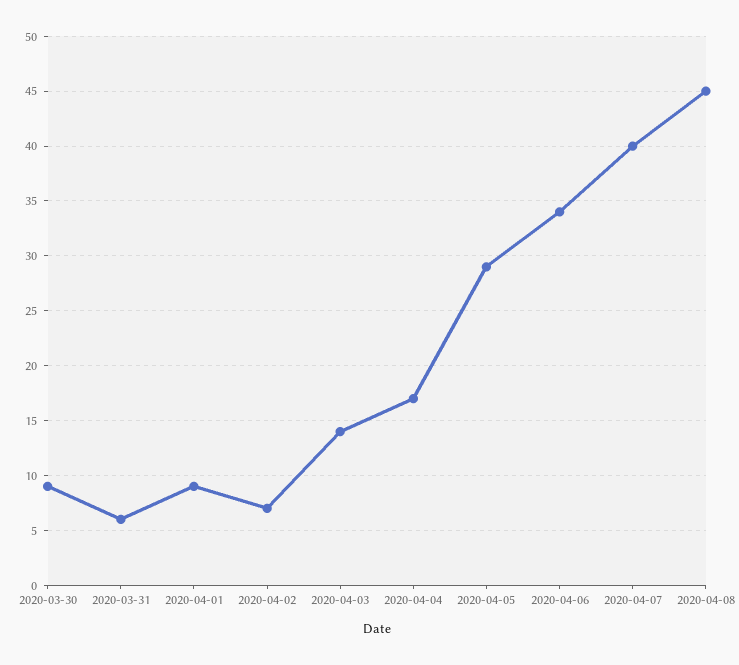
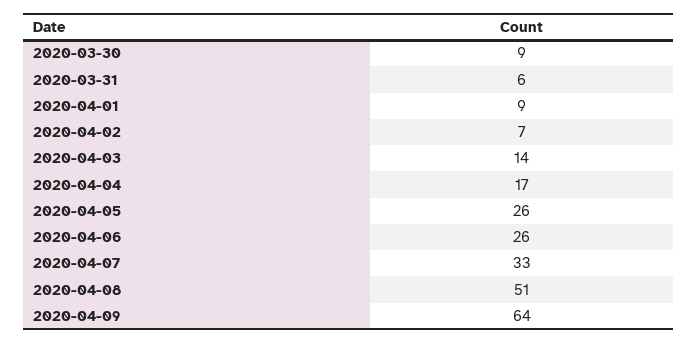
2020-04-05: 29 -> 26
2020-04-06: 34 -> 26
2020-04-07: 40 -> 33
2020-04-08: 45 -> 51
2020-04-09: none -> 64

